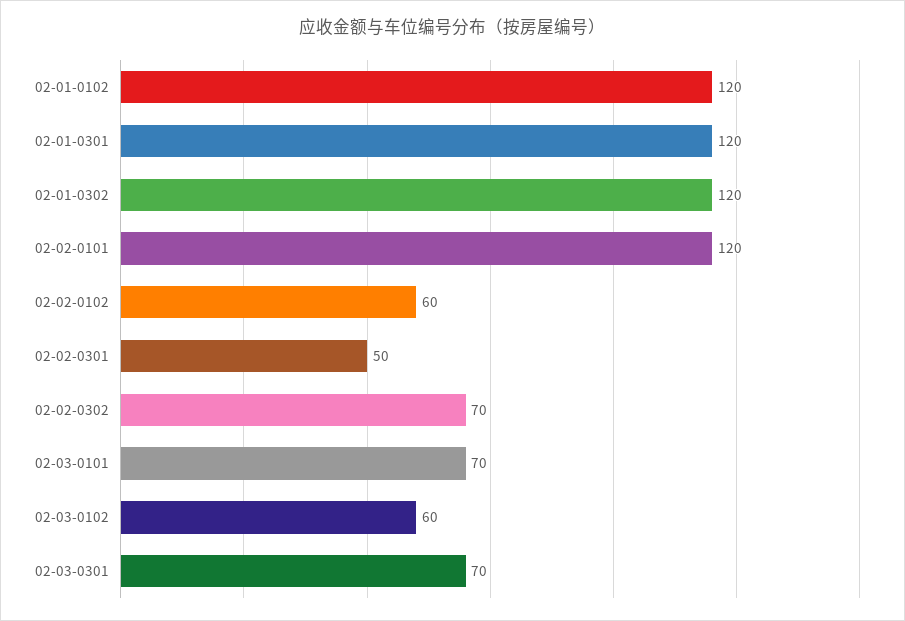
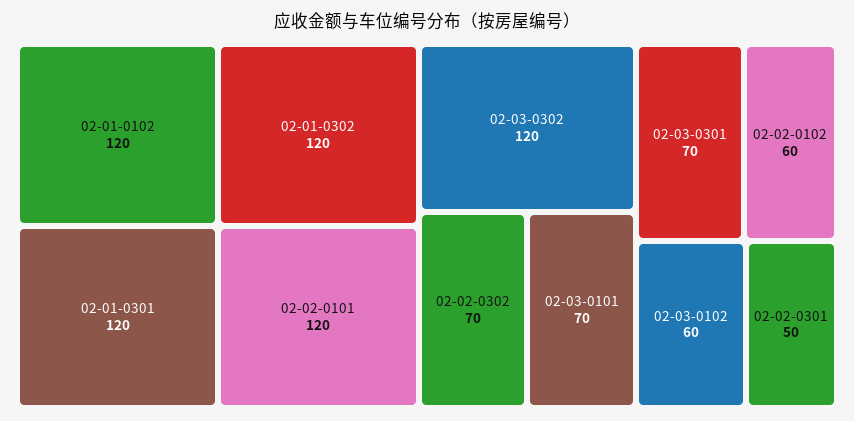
02-03-0302: none -> 120

